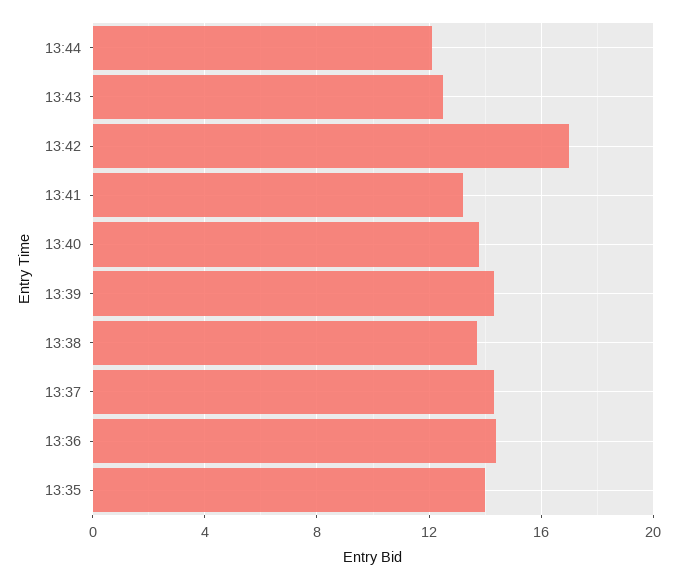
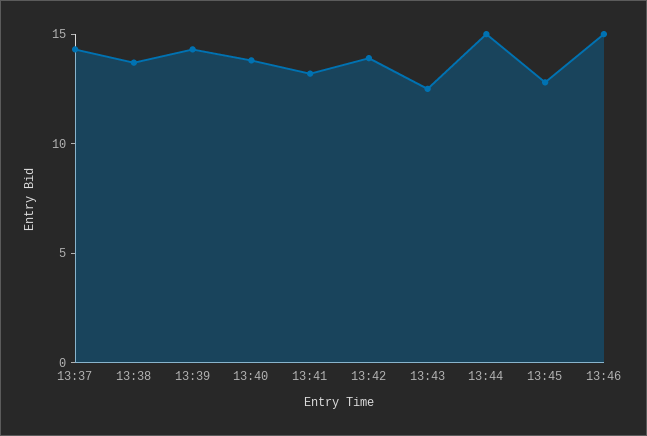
13:44: 12 -> 15
13:42: 17 -> 14
13:36: 14.5 -> none
13:35: 14 -> none
13:45: none -> 13
13:46: none -> 15

